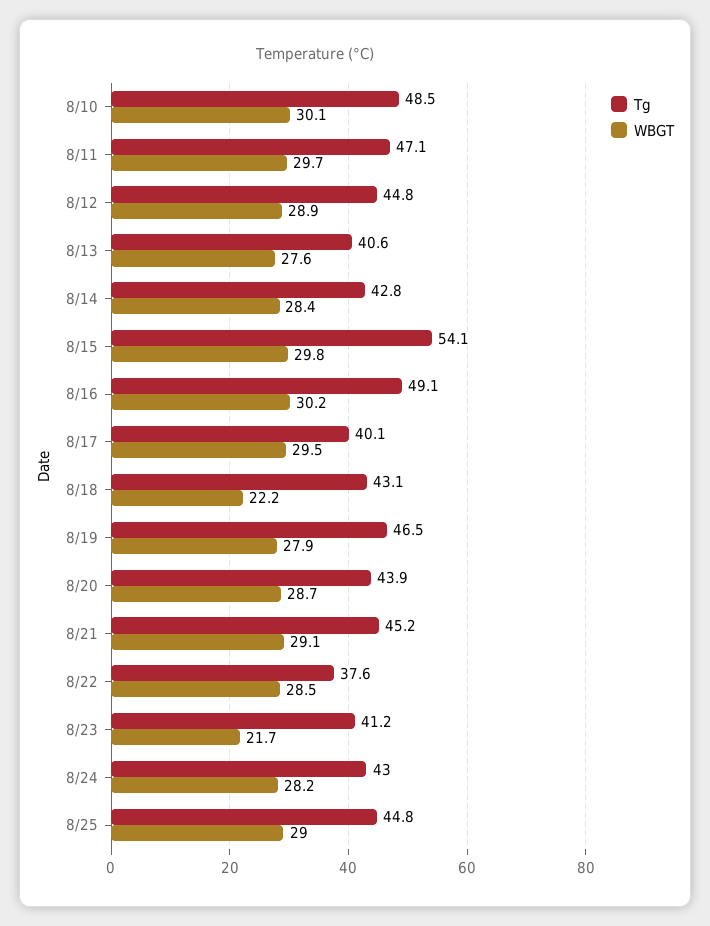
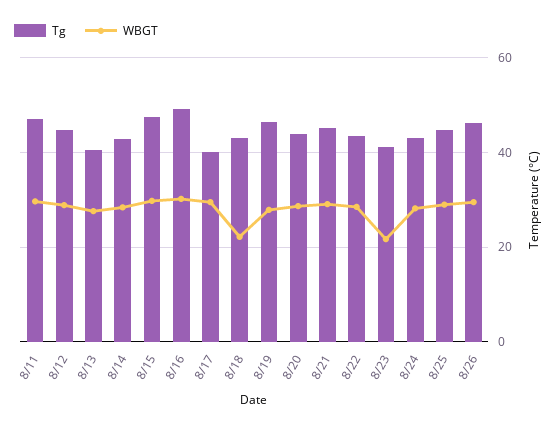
Tg, 8/10: 48.5 -> none
WBGT, 8/10: 30.1 -> none
Tg, 8/15: 54.1 -> 48
Tg, 8/22: 37.6 -> 44
Tg, 8/26: none -> 46
WBGT, 8/26: none -> 30

